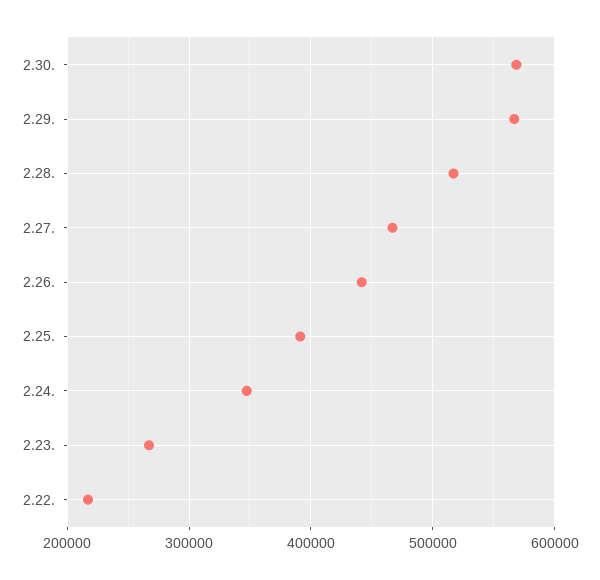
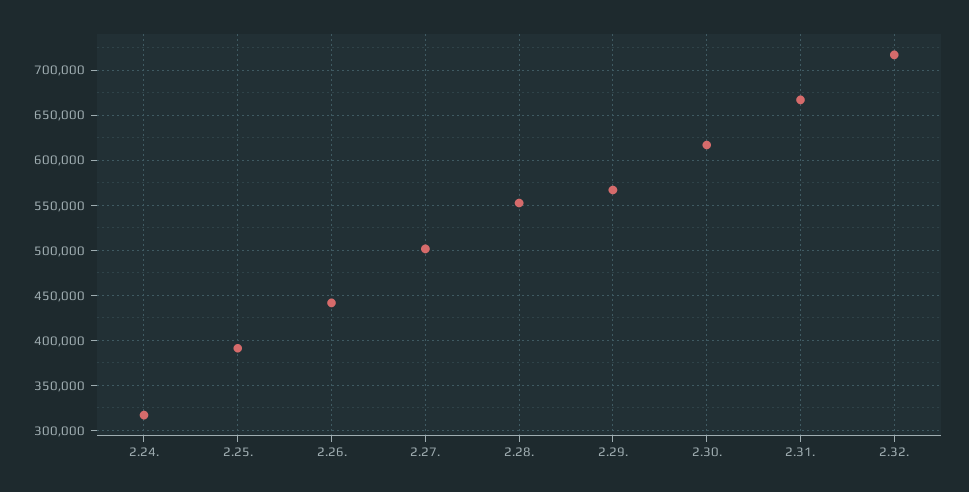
2.30.: 570000 -> 620000
2.28.: 520000 -> 550000
2.27.: 470000 -> 500000
2.24.: 350000 -> 320000
2.23.: 270000 -> none
2.22.: 220000 -> none
2.31.: none -> 670000
2.32.: none -> 720000

